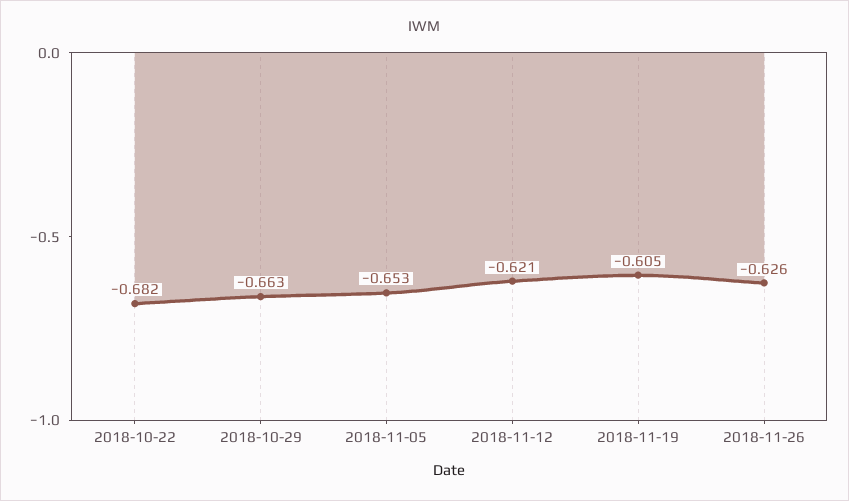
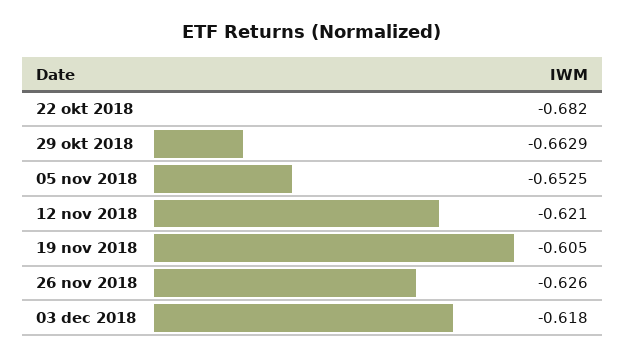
03 dec 2018: none -> -0.618

